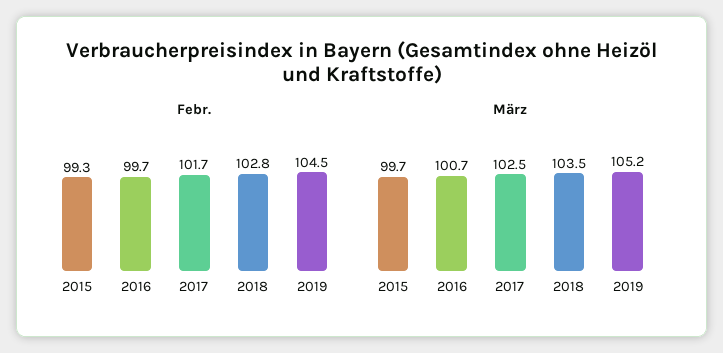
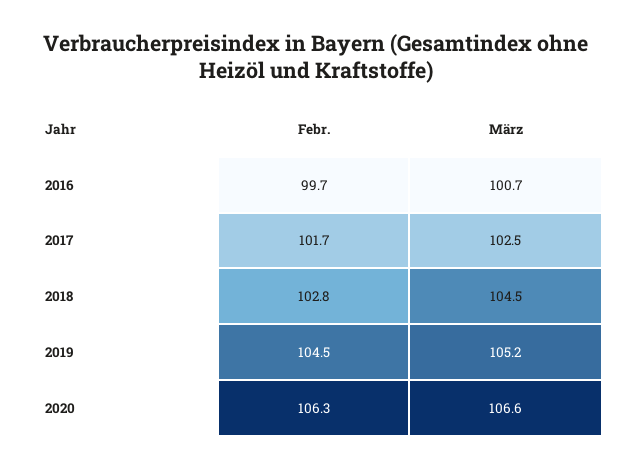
Febr., 2015: 99.3 -> none
März, 2015: 99.7 -> none
März, 2018: 103.5 -> 104.5
Febr., 2020: none -> 106.3
März, 2020: none -> 106.6

